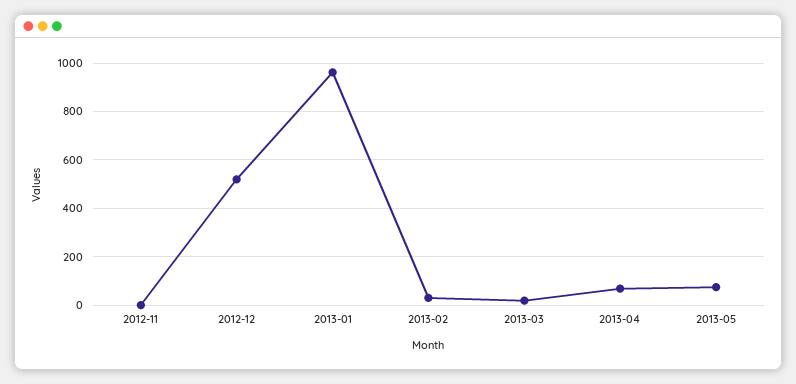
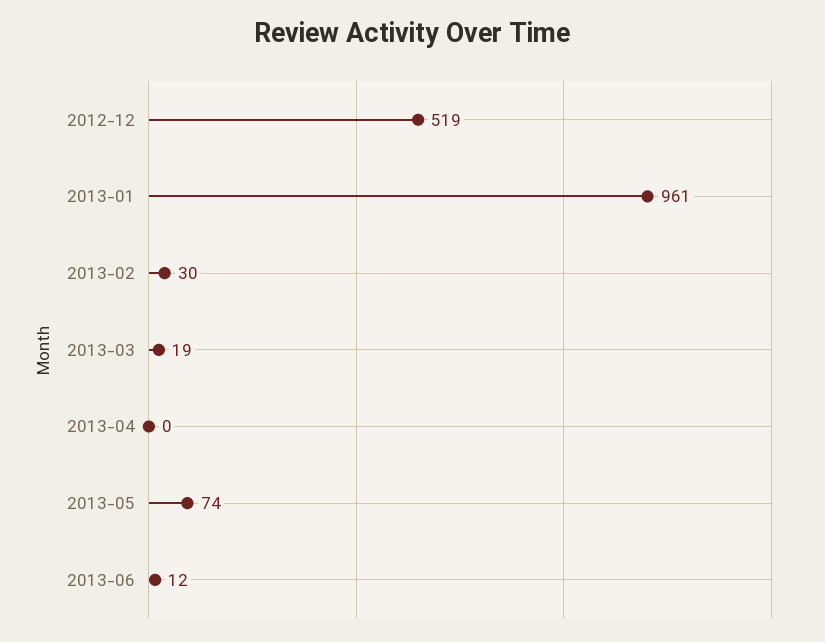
2012-11: 0 -> none
2013-04: 75 -> 0
2013-06: none -> 12

